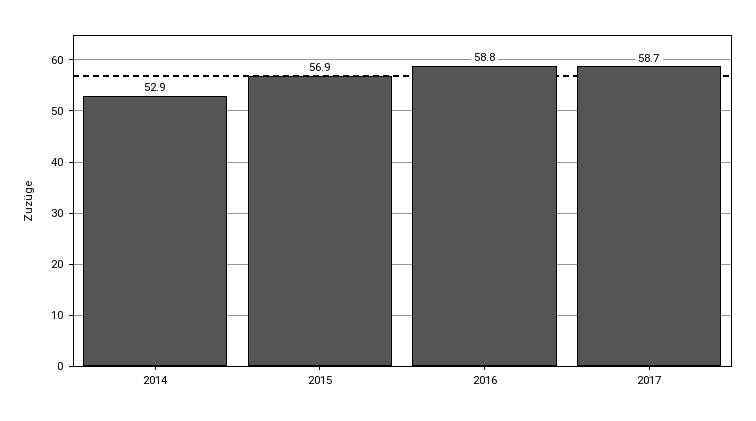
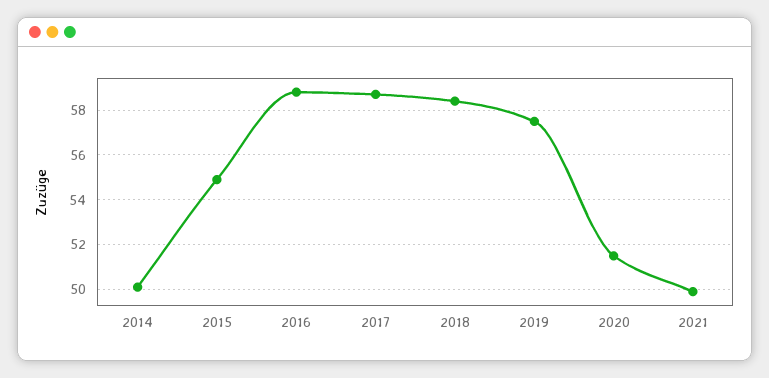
2014: 52.9 -> 50
2015: 56.9 -> 55
2018: none -> 58.5
2019: none -> 57.5
2020: none -> 51.5
2021: none -> 50

